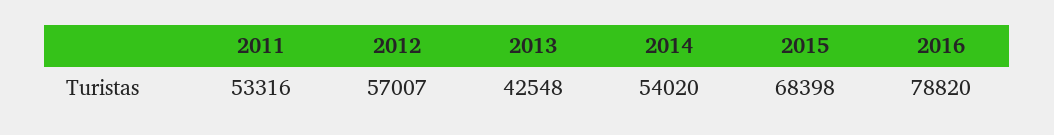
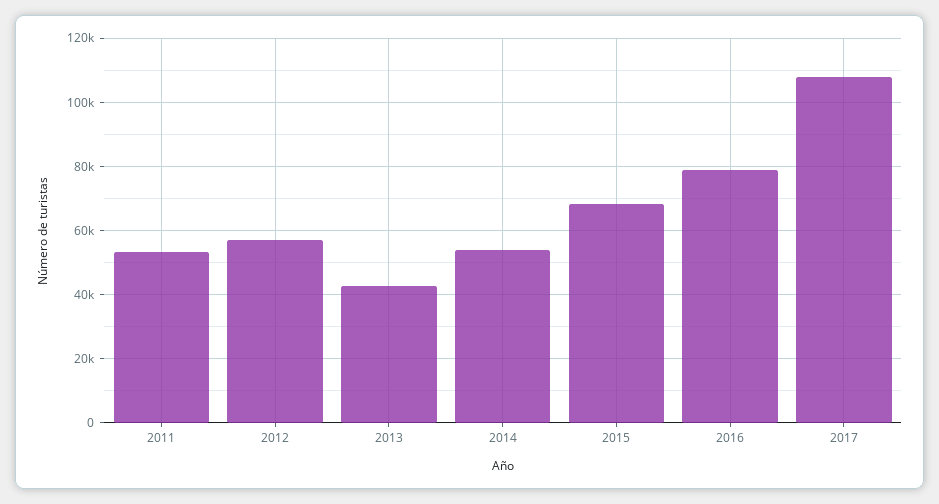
2017: none -> 108000

